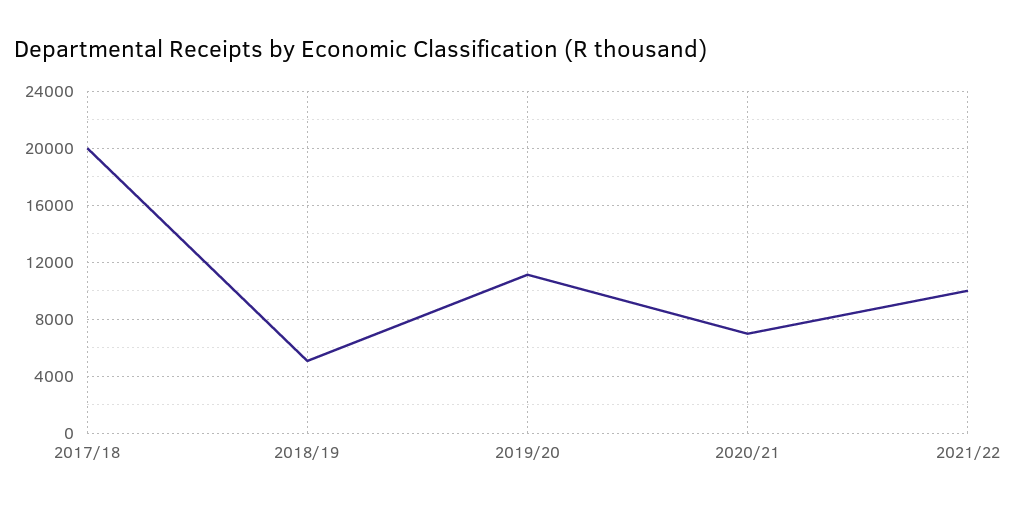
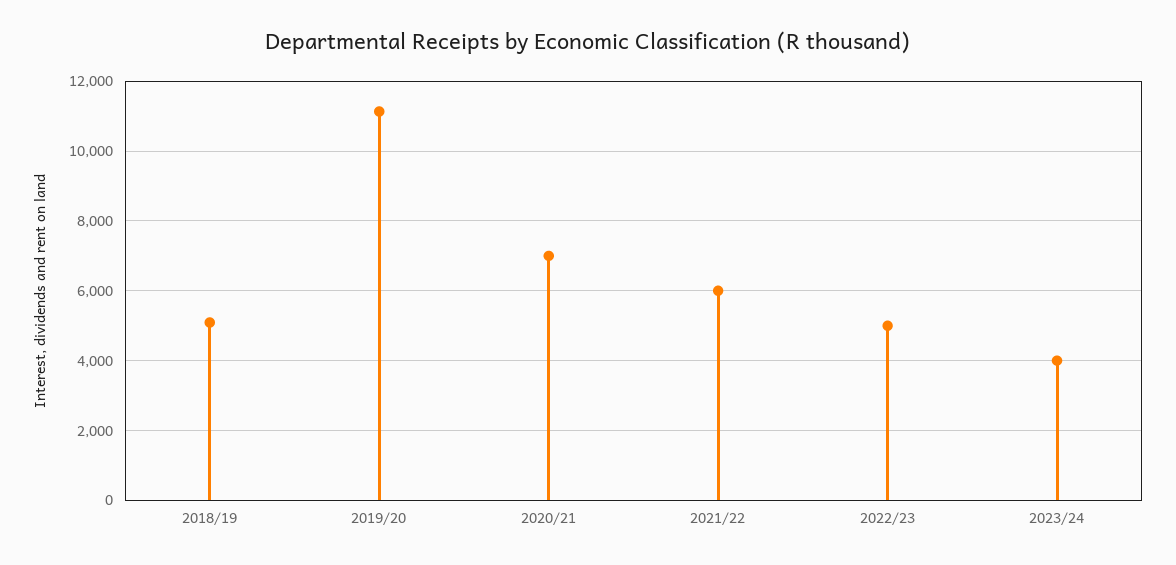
2017/18: 20000 -> none
2021/22: 10000 -> 6000
2022/23: none -> 5000
2023/24: none -> 4000

